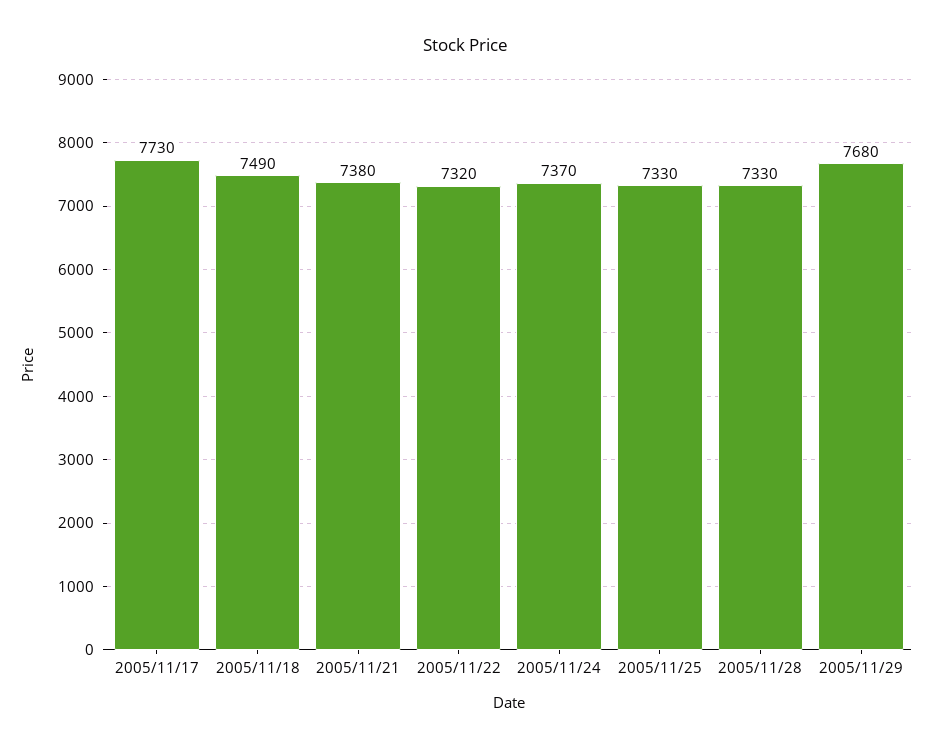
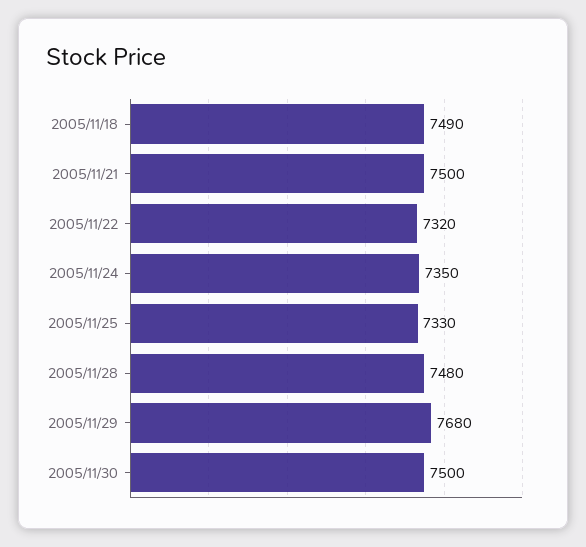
2005/11/17: 7730 -> none
2005/11/21: 7380 -> 7500
2005/11/24: 7370 -> 7350
2005/11/28: 7330 -> 7480
2005/11/30: none -> 7500

